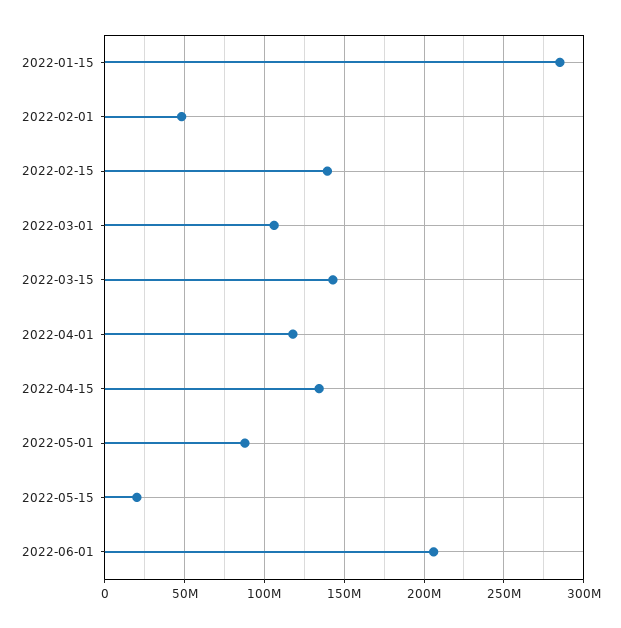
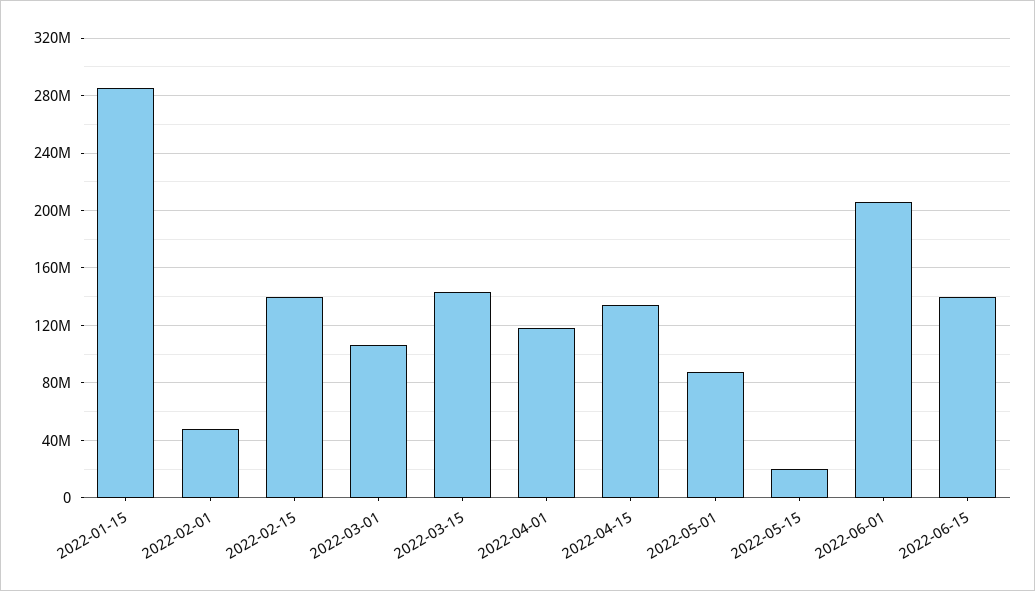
2022-06-15: none -> 140000000

